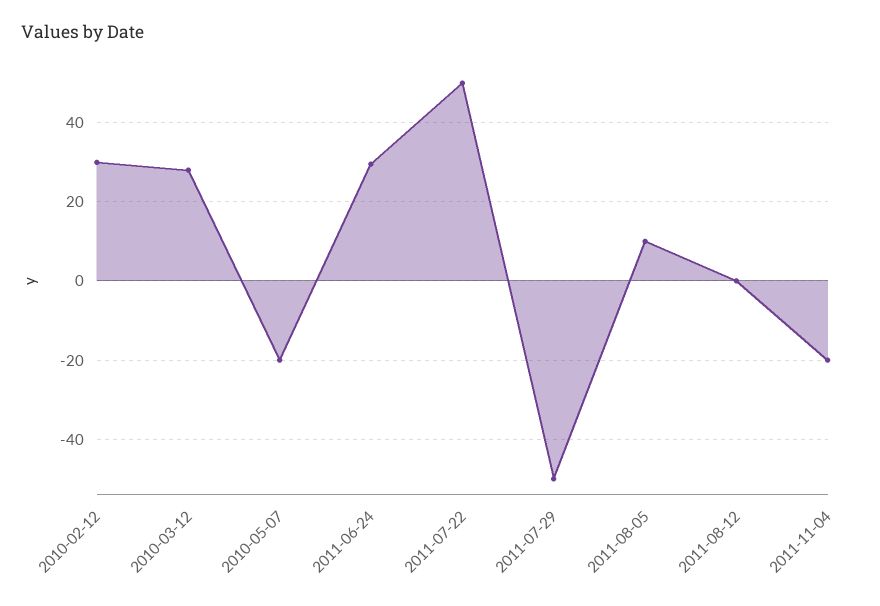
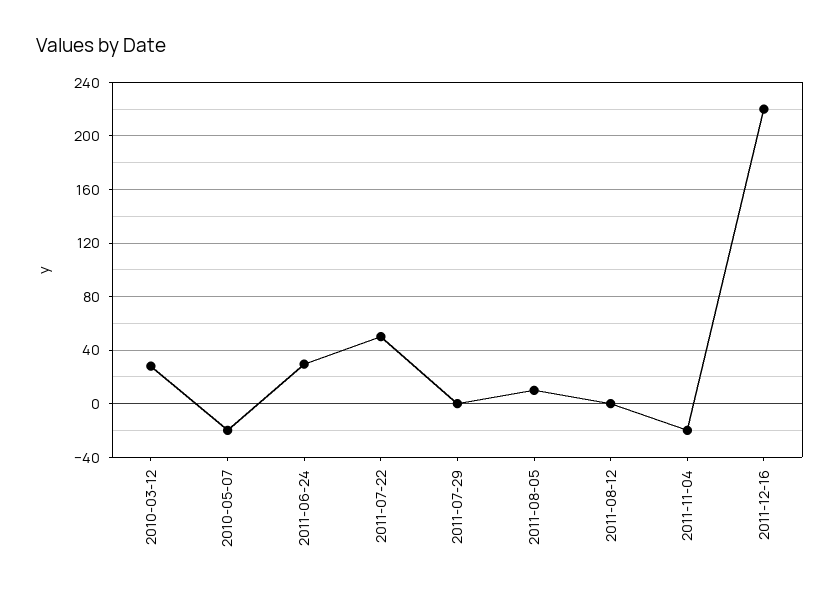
2010-02-12: 30 -> none
2011-07-29: -50 -> 0
2011-12-16: none -> 220

